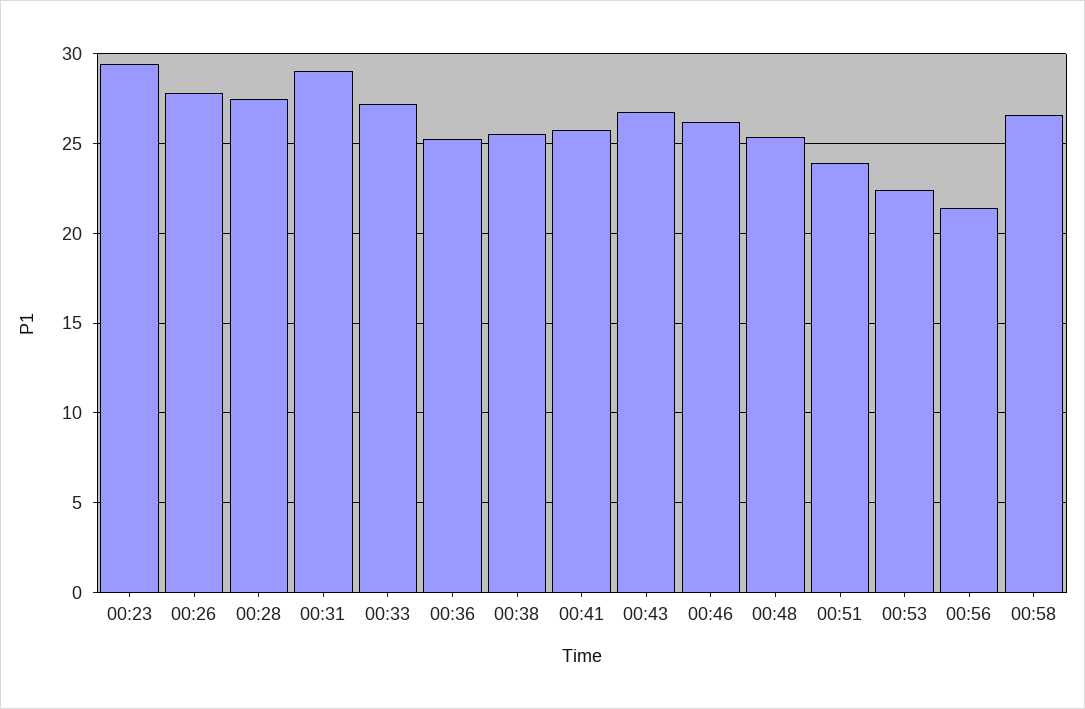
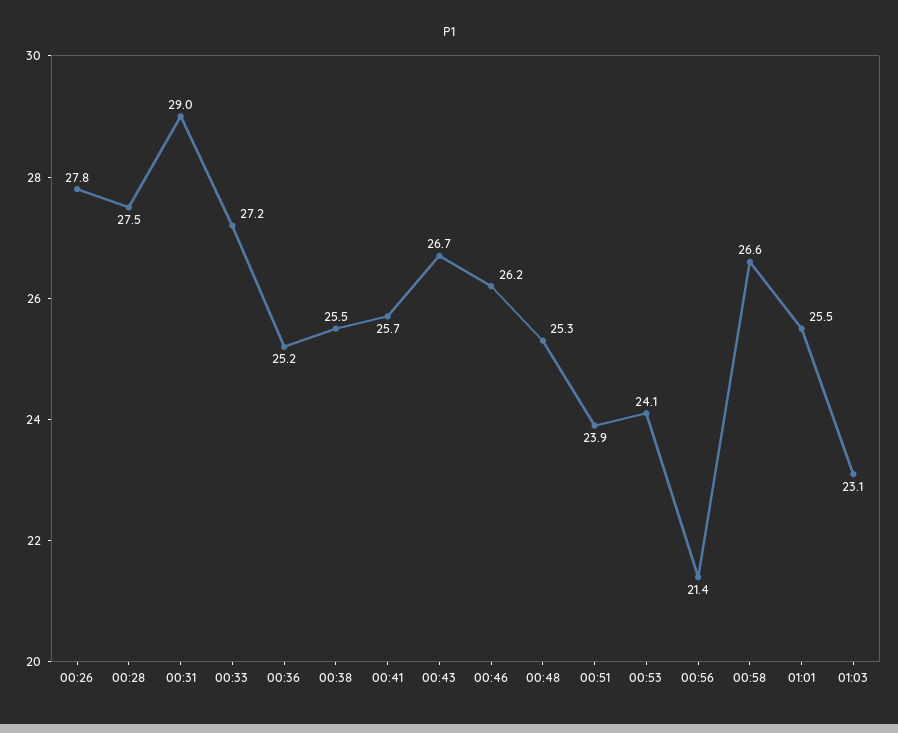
00:23: 29.5 -> none
00:53: 22.5 -> 24.1
01:01: none -> 25.5
01:03: none -> 23.1

